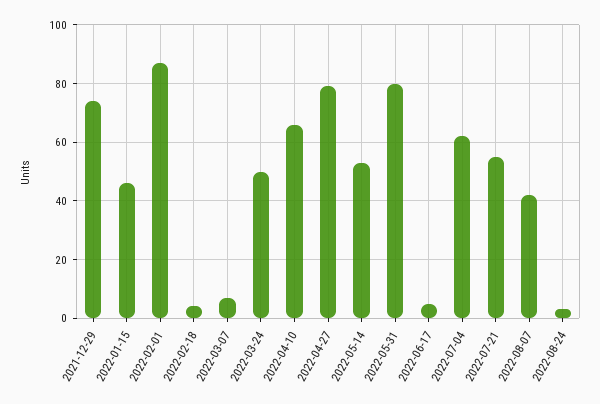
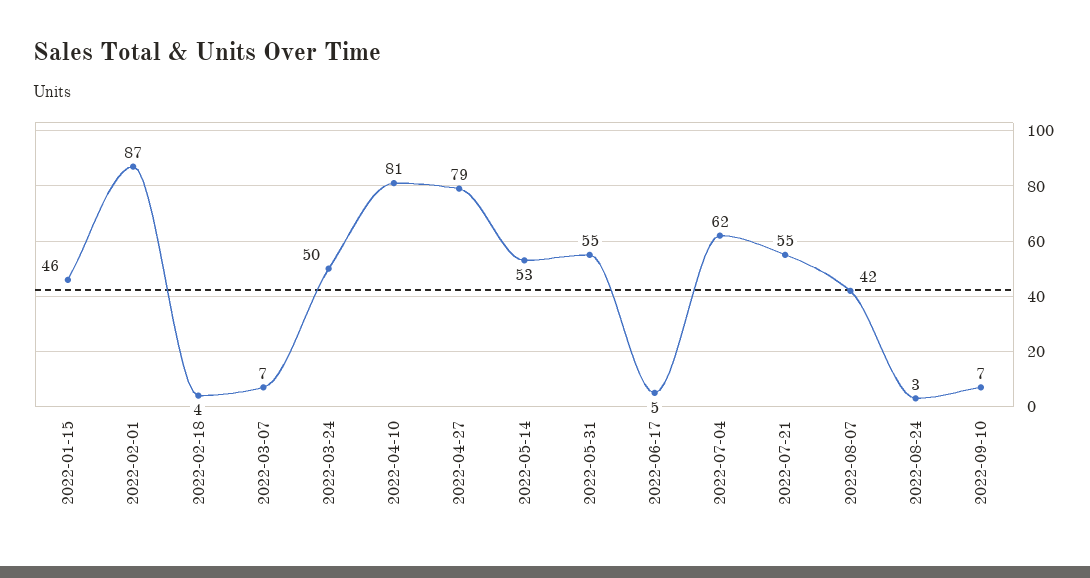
2021-12-29: 75 -> none
2022-04-10: 65 -> 81
2022-05-31: 80 -> 55
2022-09-10: none -> 7

